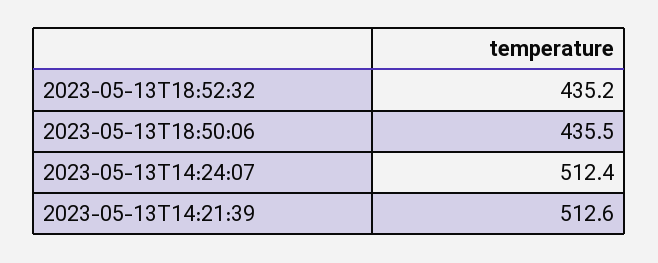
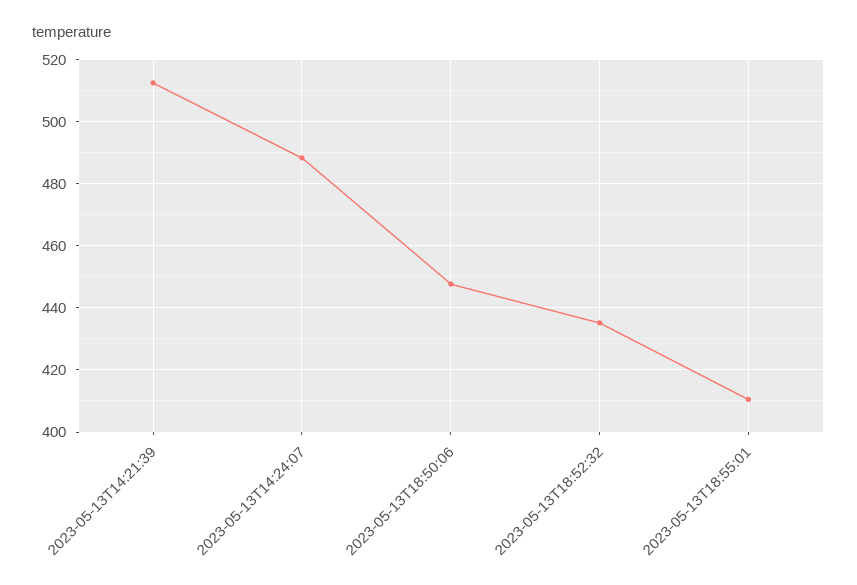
2023-05-13T18:50:06: 435.5 -> 448
2023-05-13T14:24:07: 512.4 -> 488
2023-05-13T18:55:01: none -> 410

